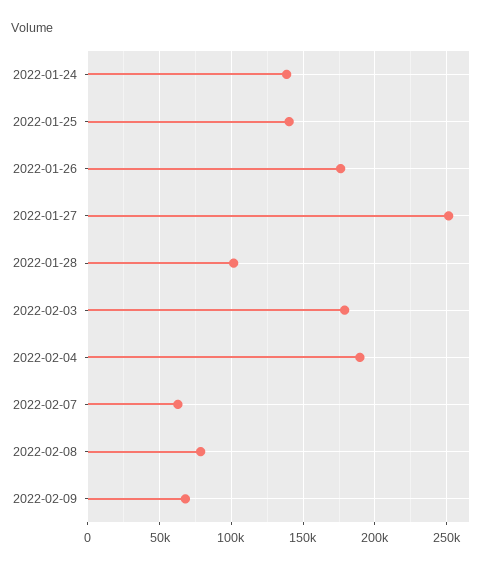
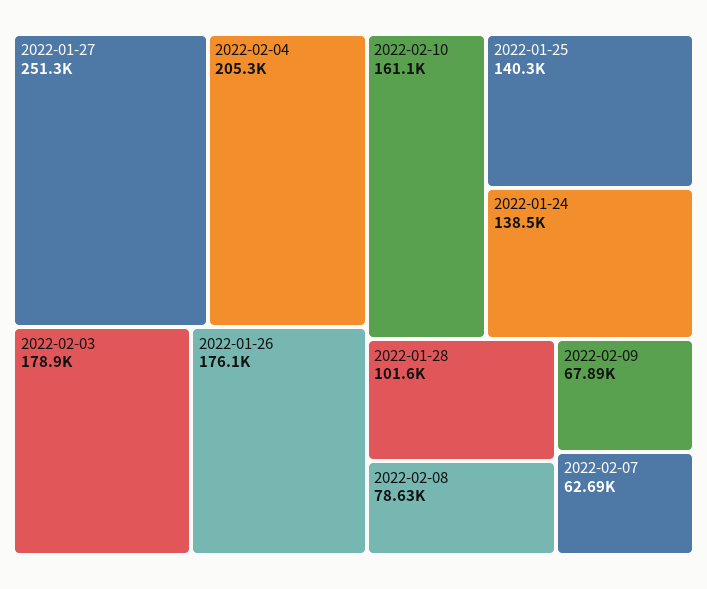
2022-02-04: 190000 -> 205300
2022-02-10: none -> 161100

